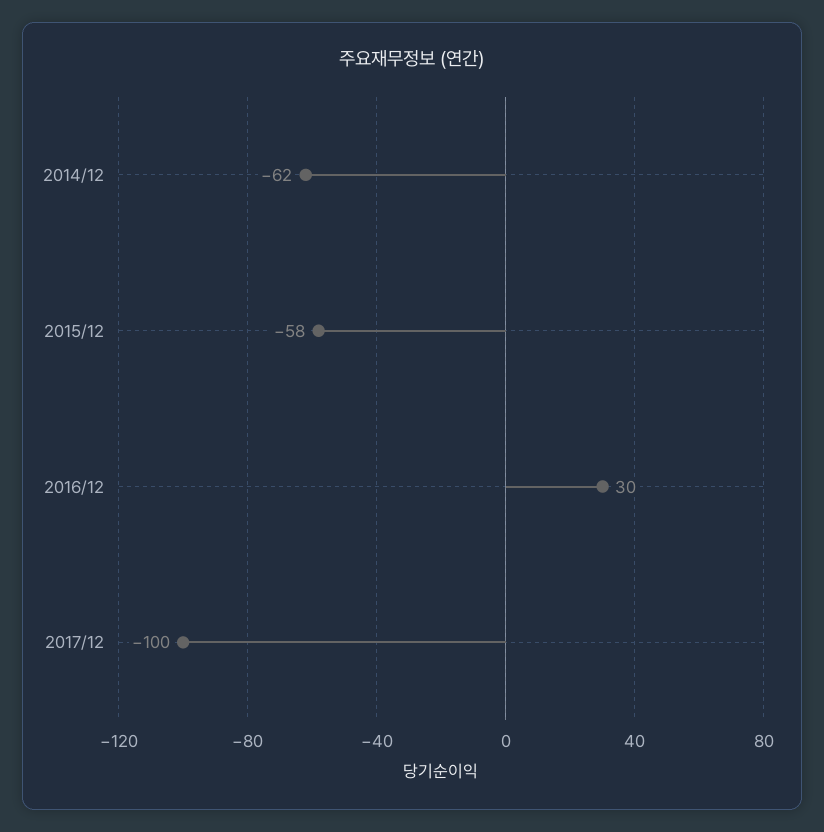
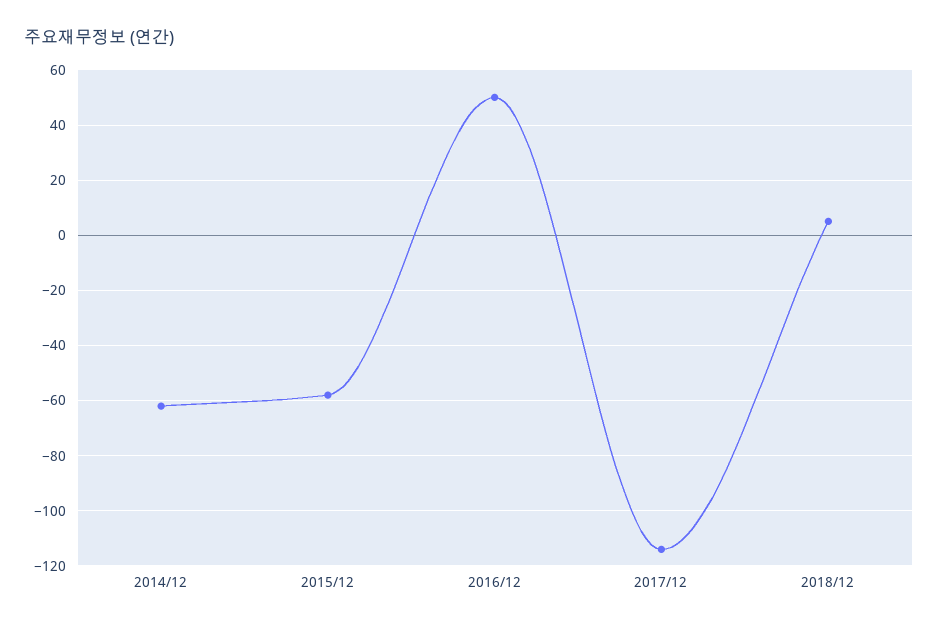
2016/12: 30 -> 50
2017/12: -100 -> -115
2018/12: none -> 5

